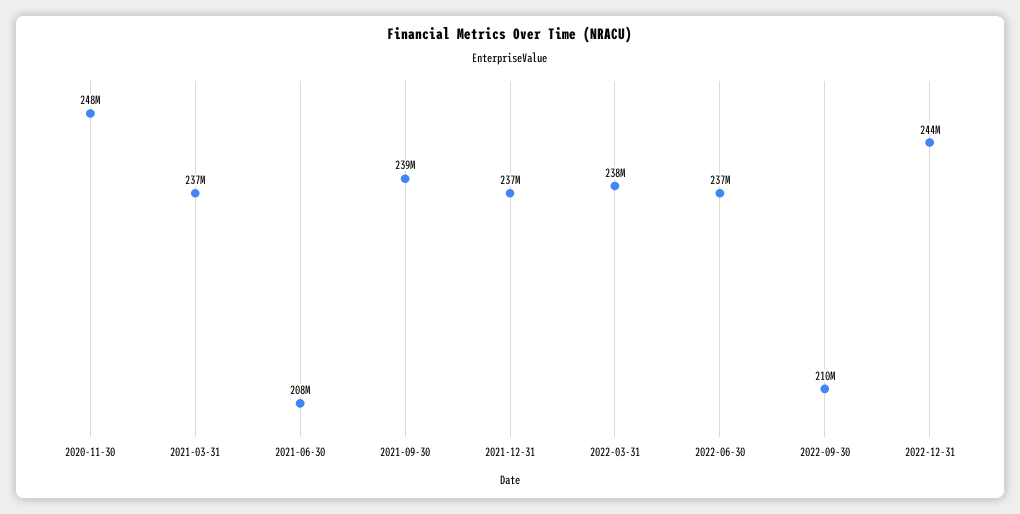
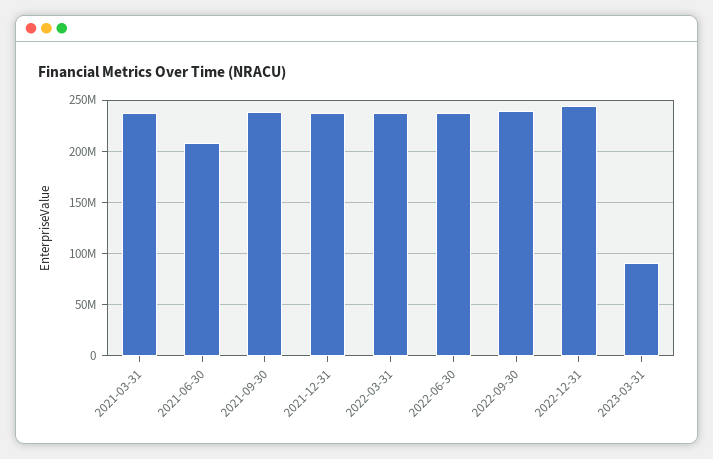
2020-11-30: 248000000 -> none
2022-09-30: 210000000 -> 240000000
2023-03-31: none -> 90000000

